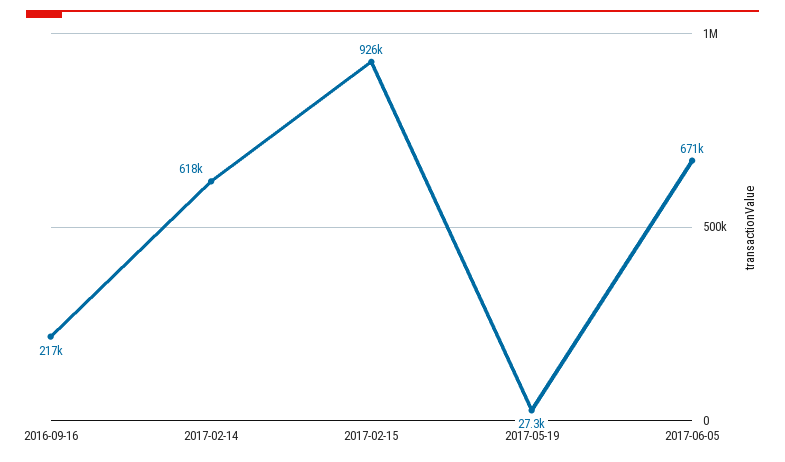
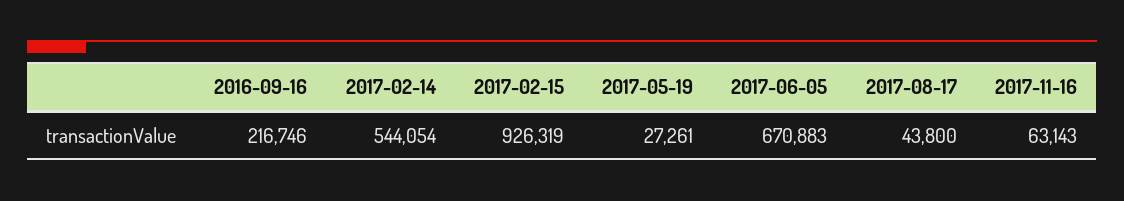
2017-02-14: 618000 -> 544054
2017-08-17: none -> 43800
2017-11-16: none -> 63143

